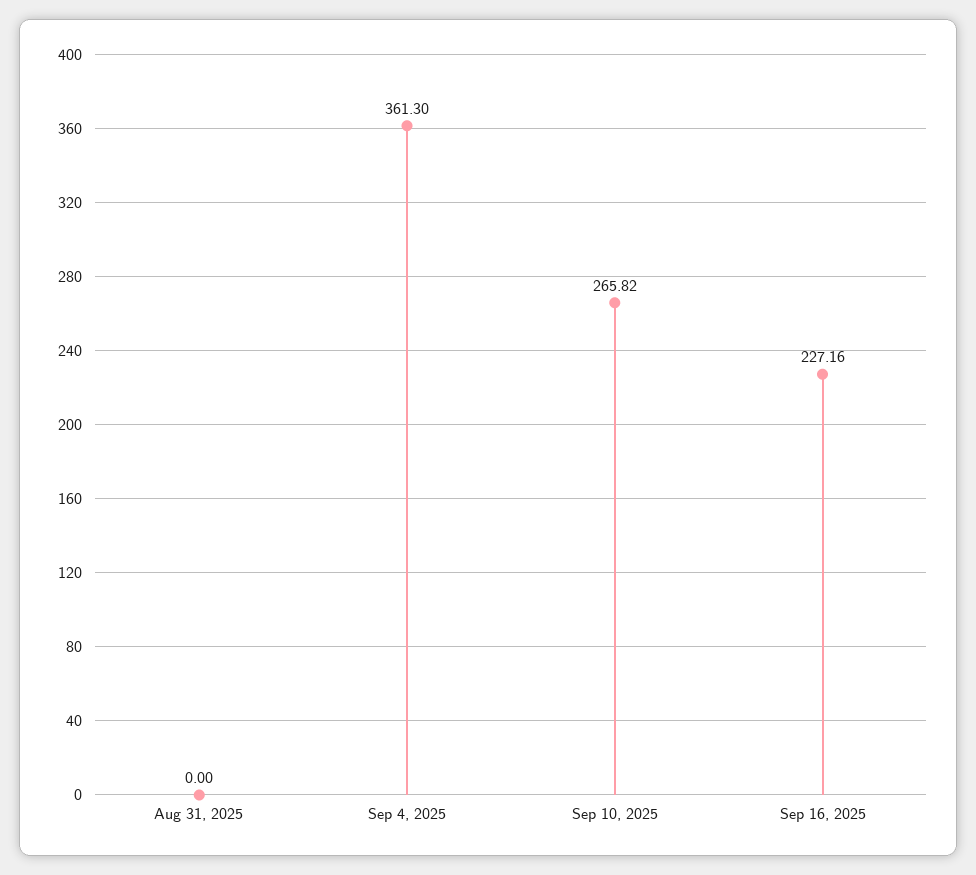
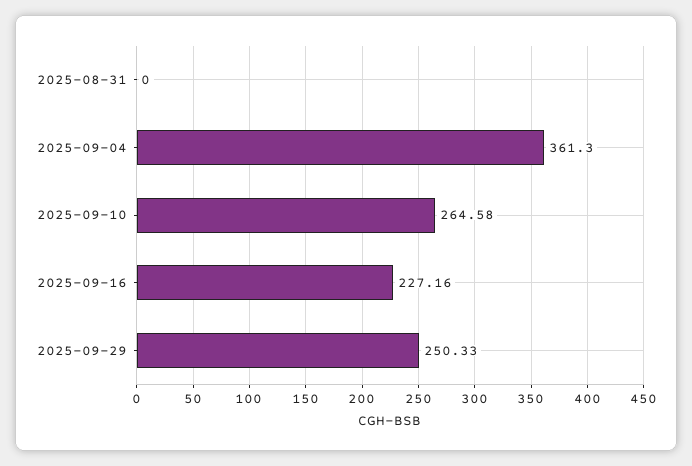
Sep 10, 2025: 265.82 -> 264.58
2025-09-29: none -> 250.33

